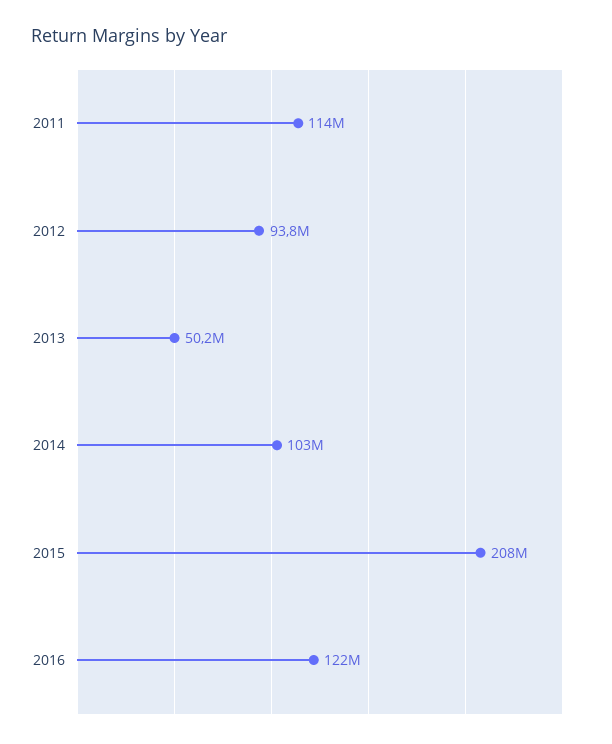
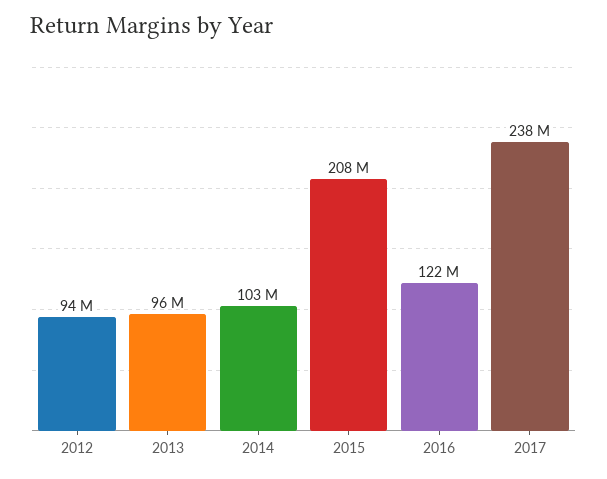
2011: 114000000 -> none
2013: 50200000 -> 96000000
2017: none -> 238000000

